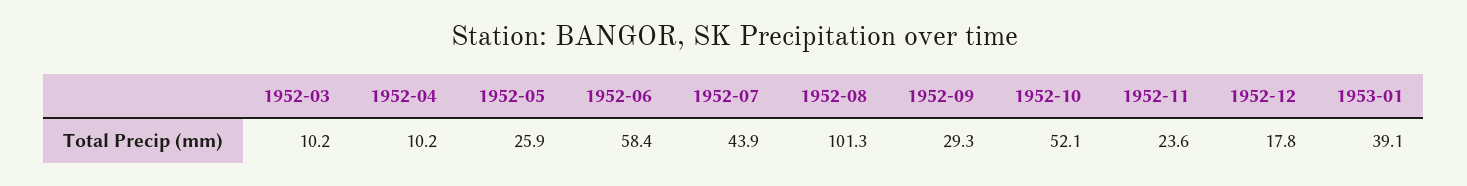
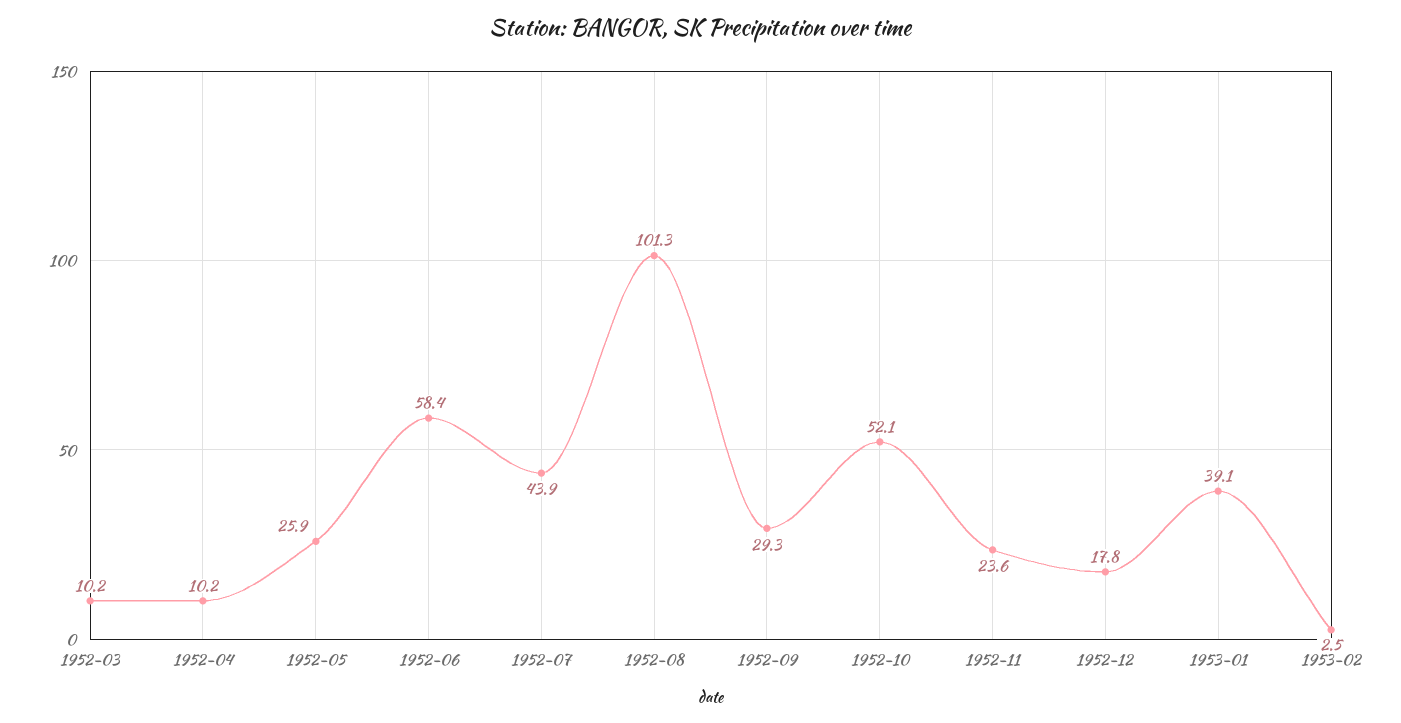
1953-02: none -> 2.5

